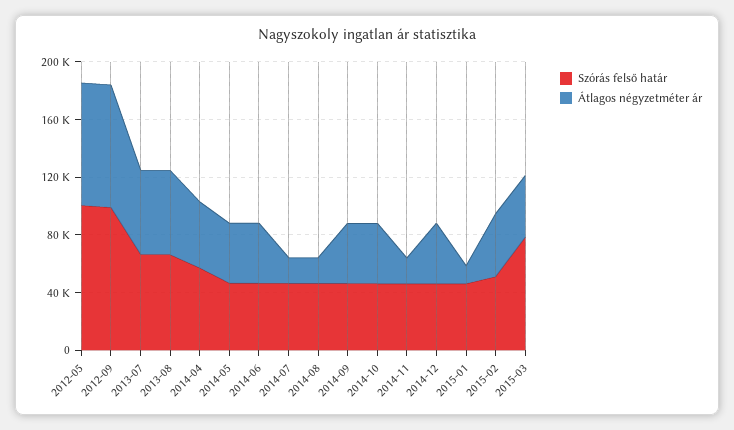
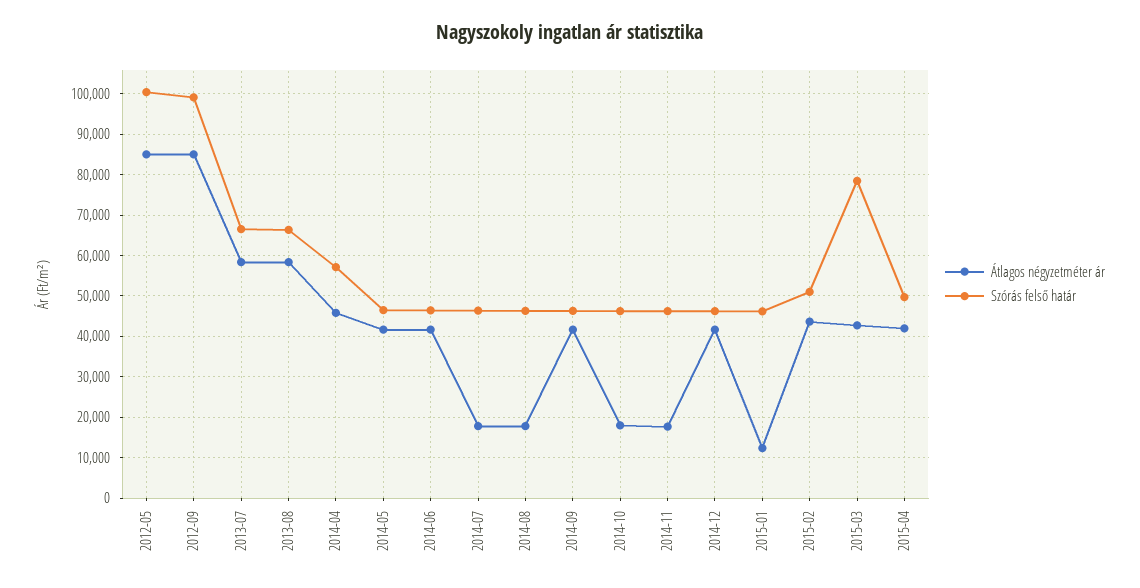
Átlagos négyzetméter ár, 2014-10: 40000 -> 18000
Átlagos négyzetméter ár, 2015-04: none -> 42000
Szórás felső határ, 2015-04: none -> 50000

